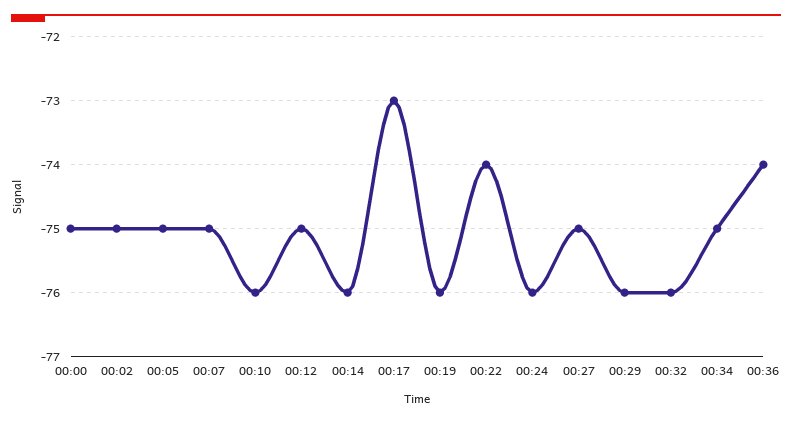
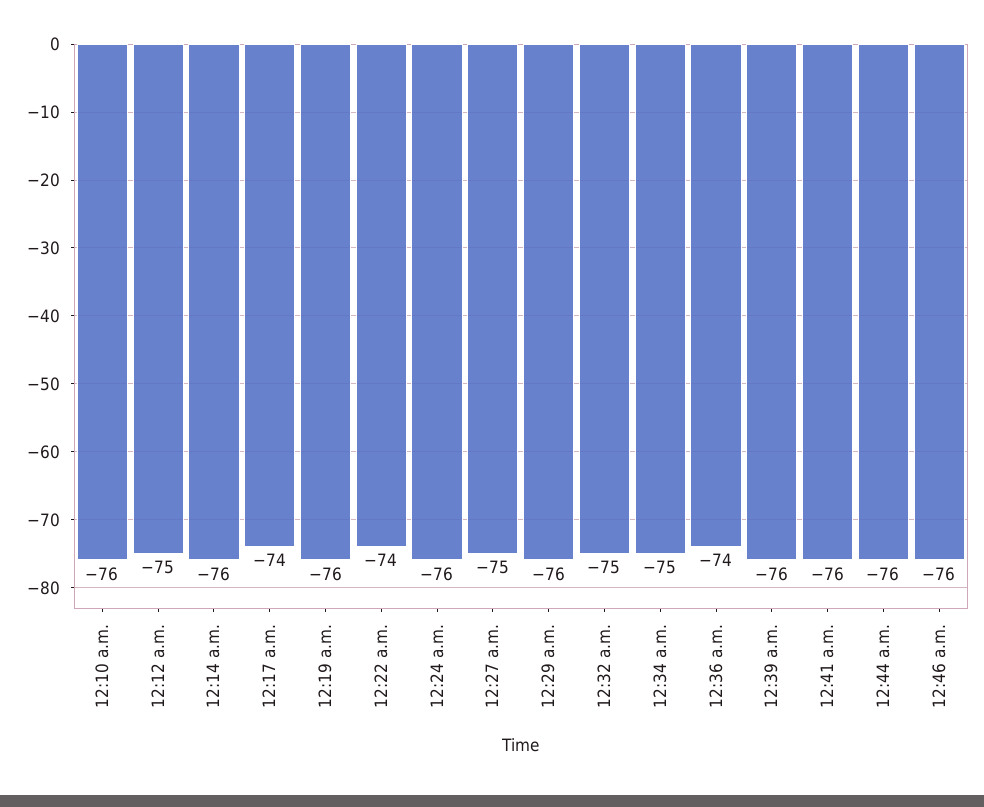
00:00: -75 -> none
00:02: -75 -> none
00:05: -75 -> none
00:07: -75 -> none
00:17: -73 -> -74
00:32: -76 -> -75
12:39 a.m.: none -> -76
12:41 a.m.: none -> -76
12:44 a.m.: none -> -76
12:46 a.m.: none -> -76

